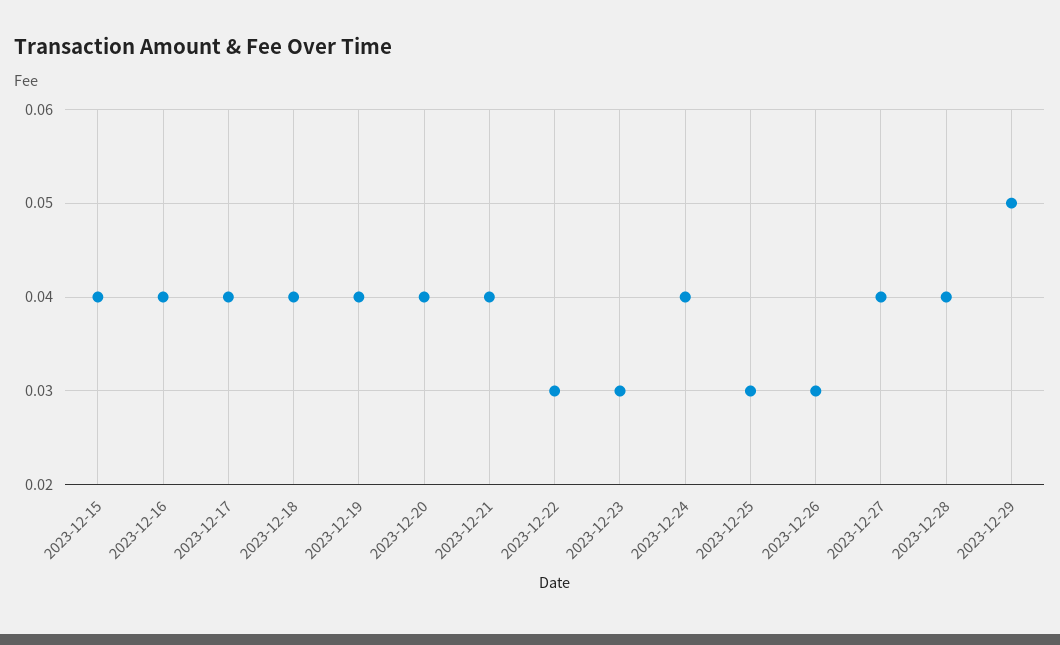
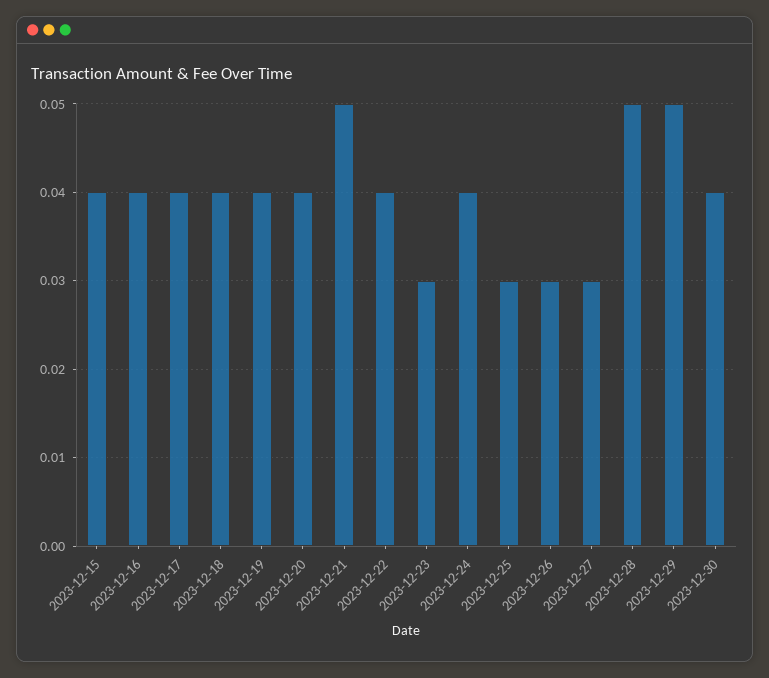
2023-12-21: 0.04 -> 0.05
2023-12-22: 0.03 -> 0.04
2023-12-27: 0.04 -> 0.03
2023-12-28: 0.04 -> 0.05
2023-12-30: none -> 0.04

